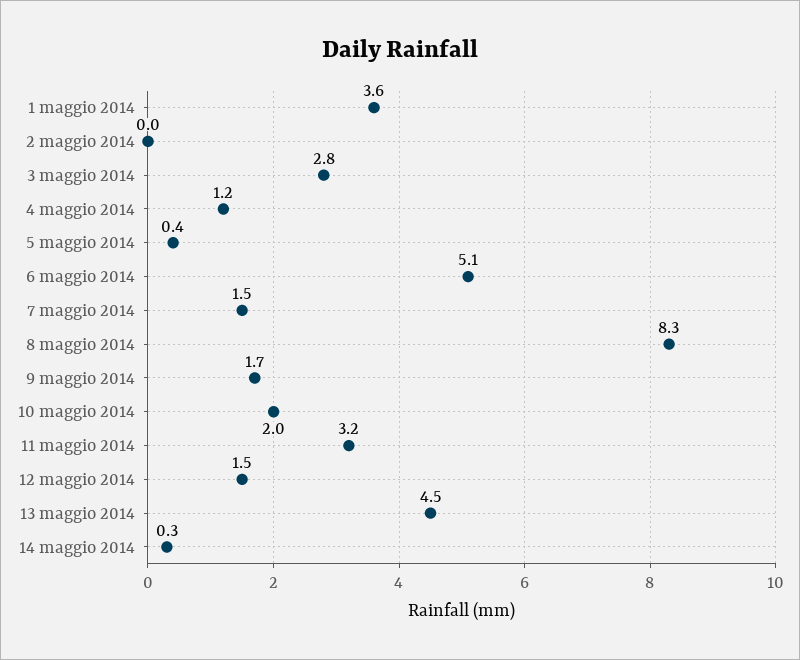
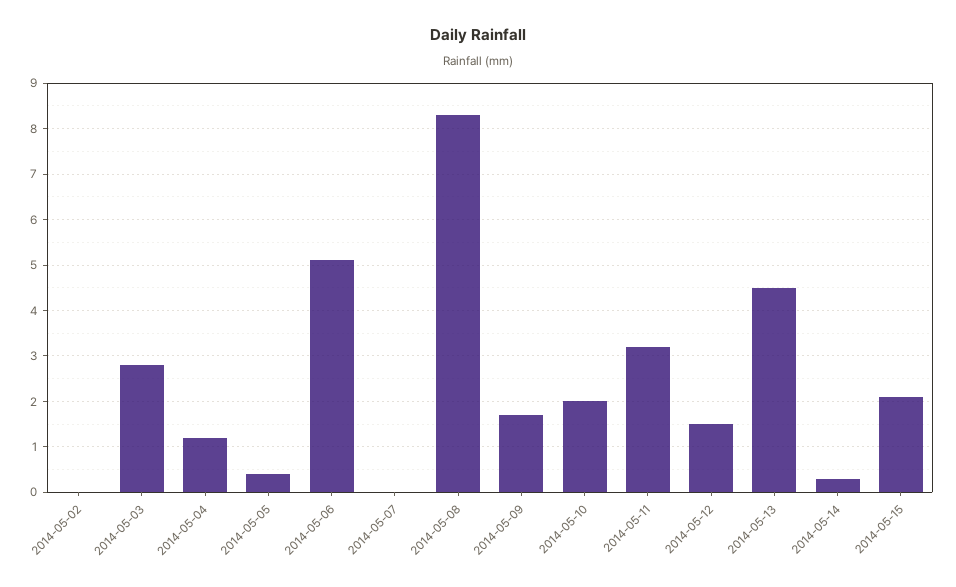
1 maggio 2014: 3.6 -> none
7 maggio 2014: 1.5 -> 0
2014-05-15: none -> 2

